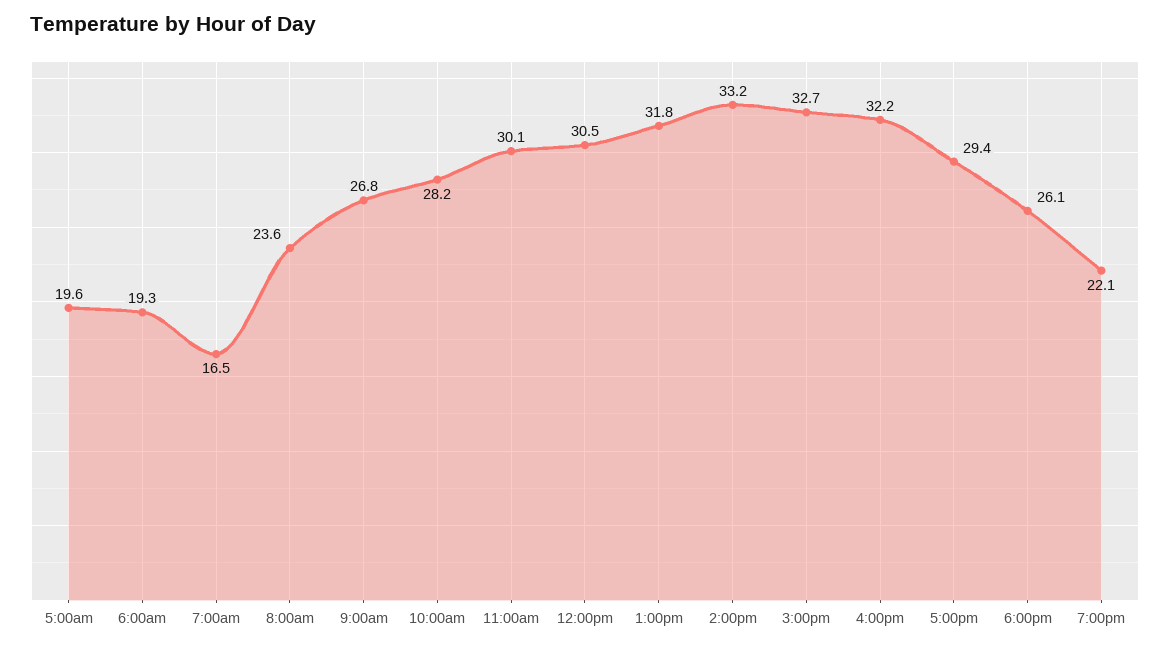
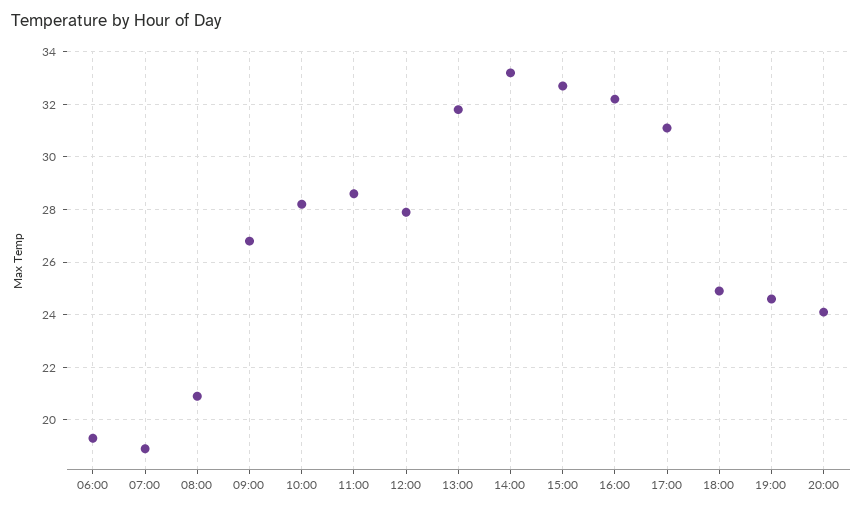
5:00am: 19.6 -> none
7:00am: 16.5 -> 19
8:00am: 23.6 -> 21
11:00am: 30.1 -> 28.5
12:00pm: 30.5 -> 28
5:00pm: 29.4 -> 31
6:00pm: 26.1 -> 25
7:00pm: 22.1 -> 24.5
20:00: none -> 24

